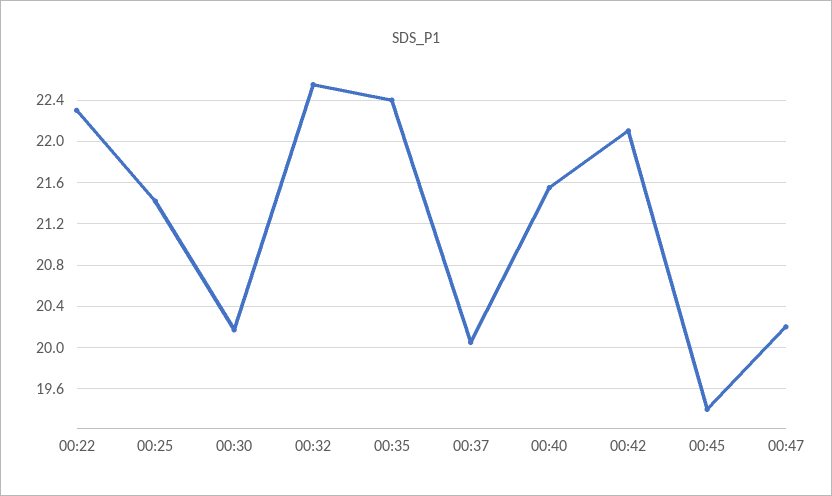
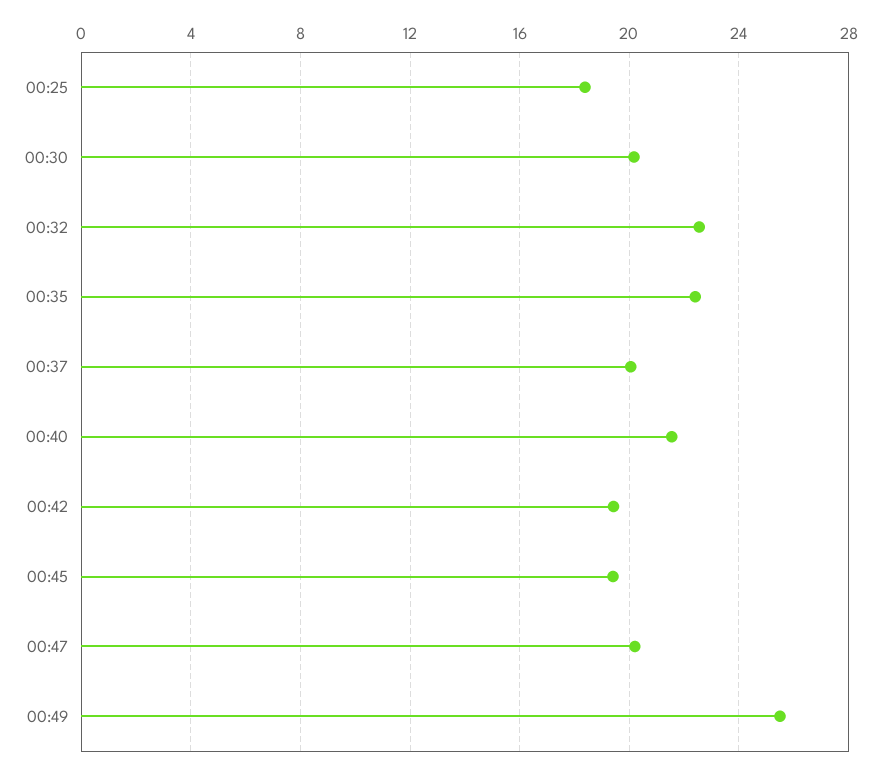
00:22: 22.3 -> none
00:25: 21.4 -> 18.5
00:42: 22.1 -> 19.5
00:49: none -> 25.5

